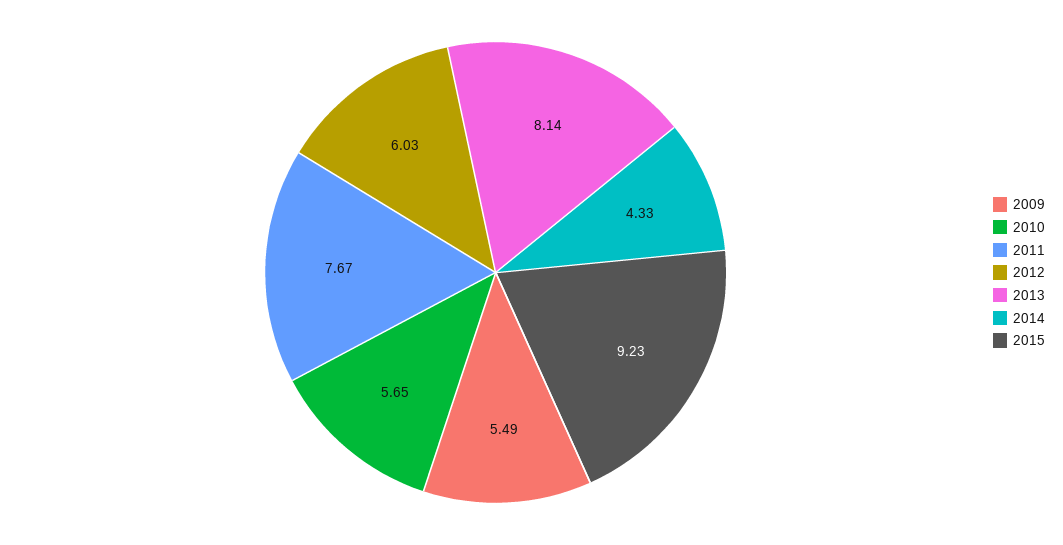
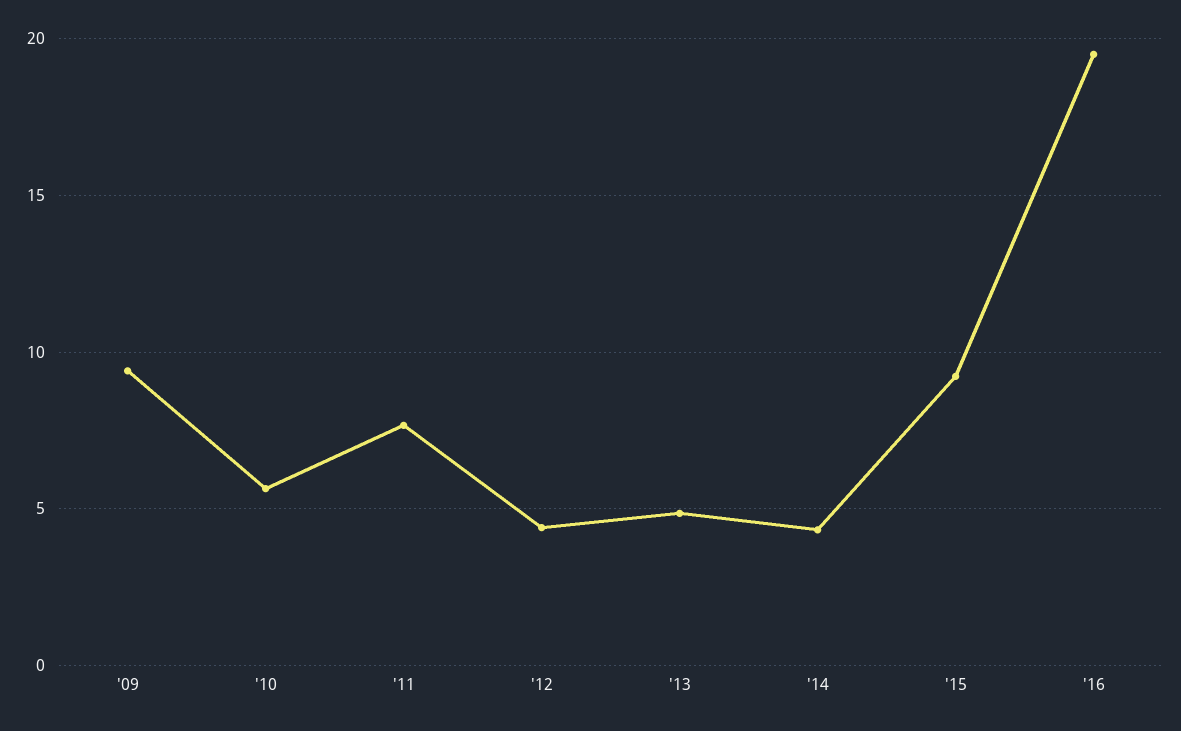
2009: 5.49 -> 9.5
2012: 6.03 -> 4.5
2013: 8.14 -> 5
'16: none -> 19.5

